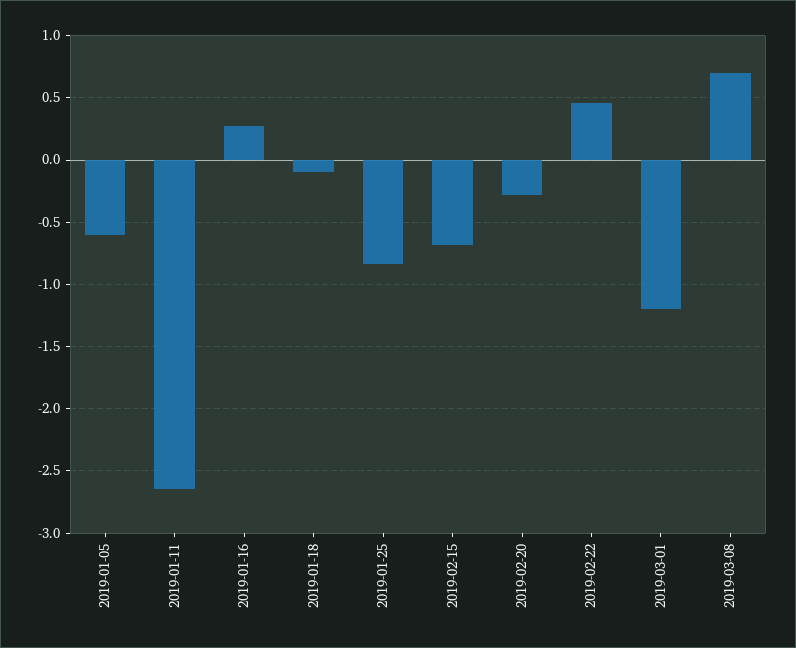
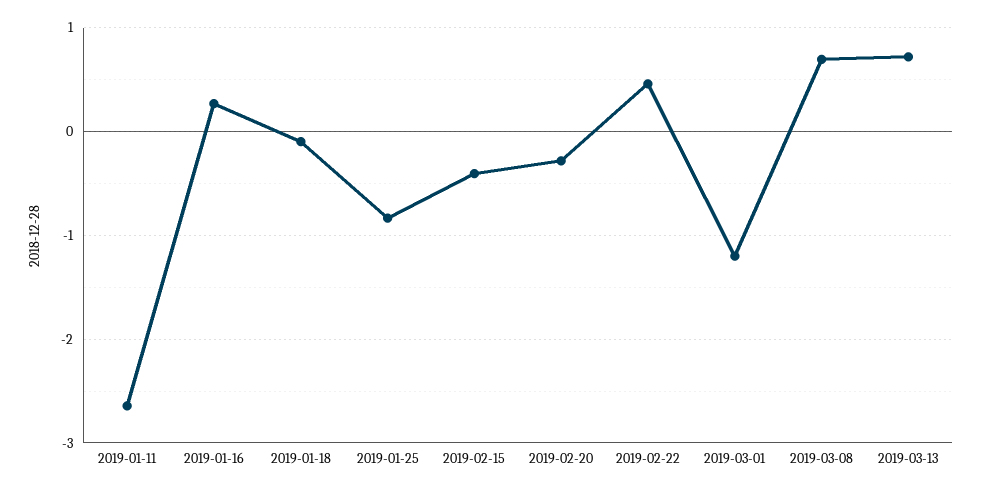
2019-01-05: -0.6 -> none
2019-02-15: -0.7 -> -0.4
2019-03-13: none -> 0.7

